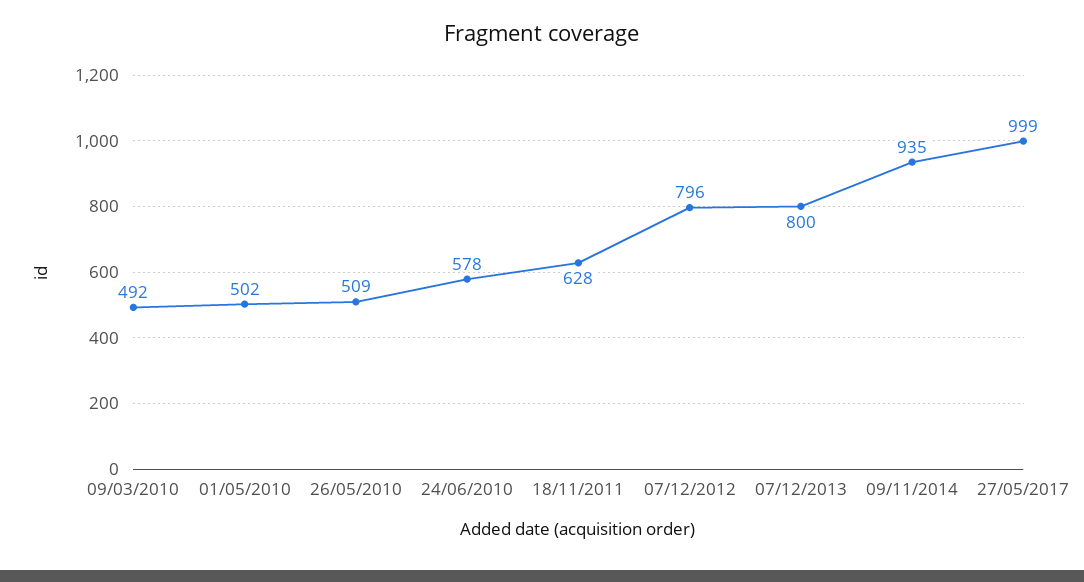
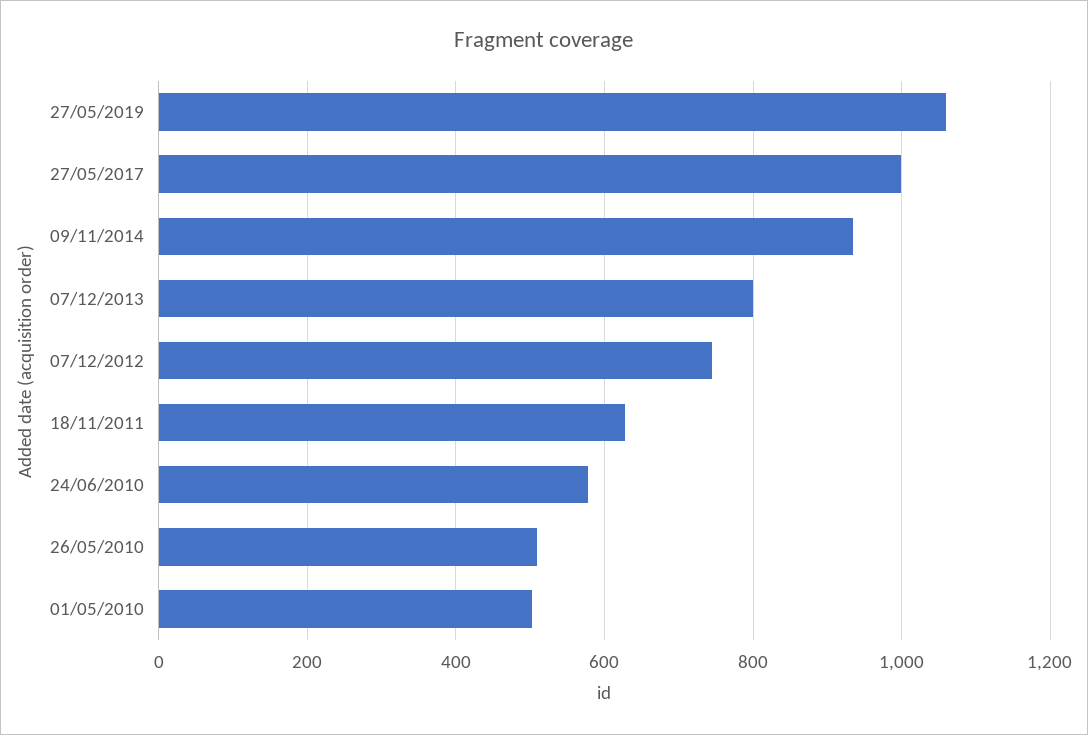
09/03/2010: 492 -> none
07/12/2012: 796 -> 740
27/05/2019: none -> 1060

